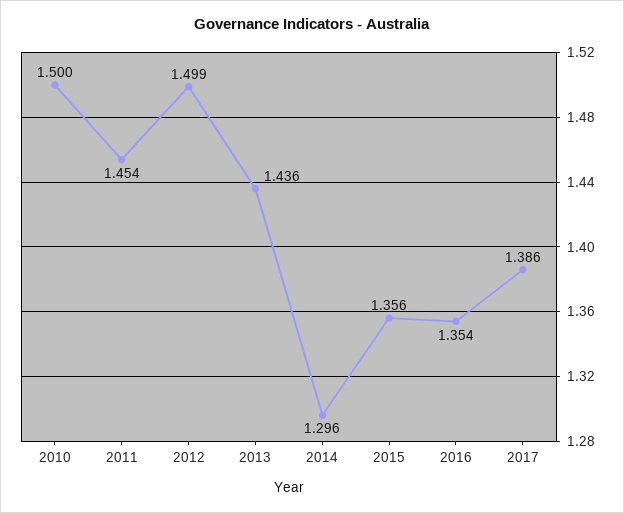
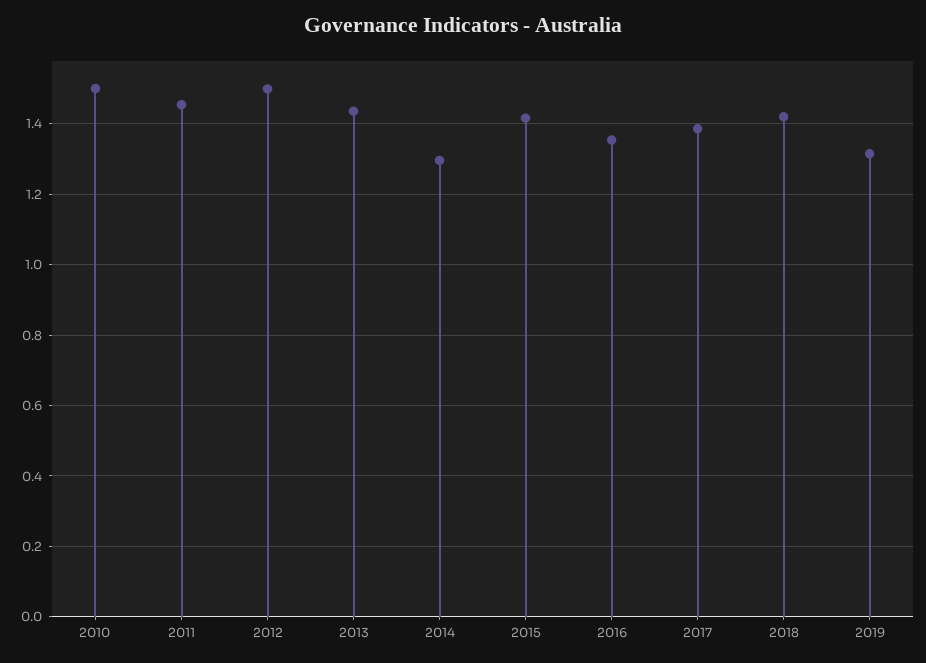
2015: 1.356 -> 1.42
2018: none -> 1.42
2019: none -> 1.32

